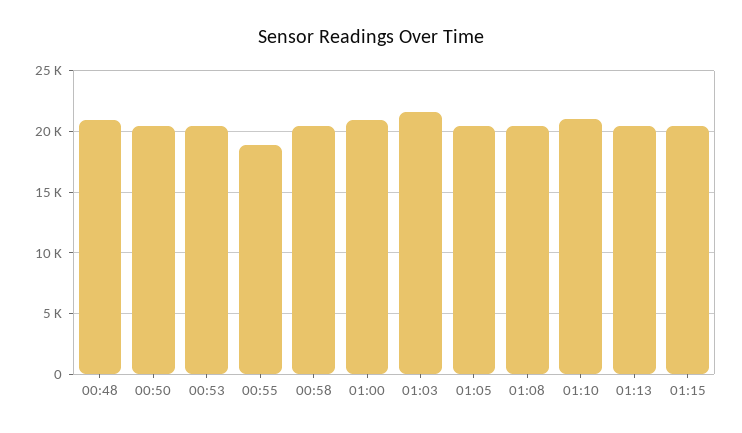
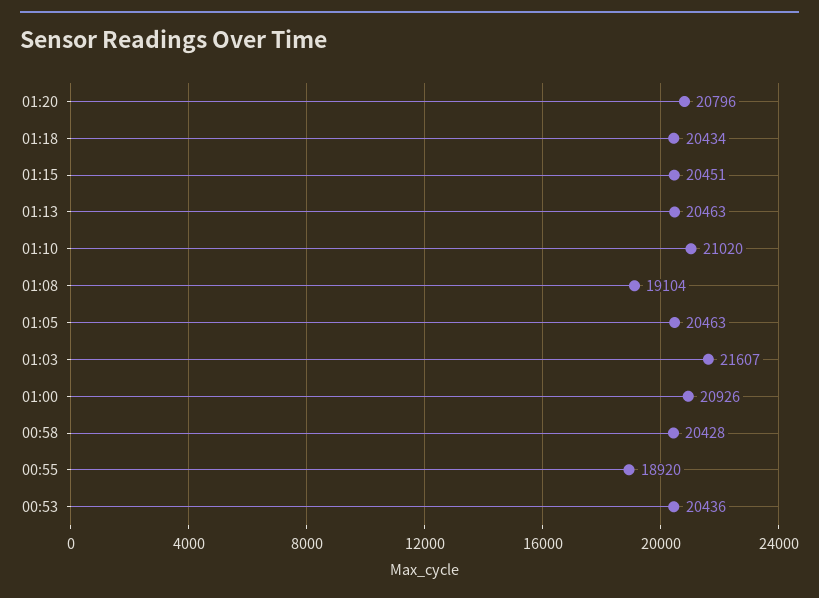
00:48: 21000 -> none
00:50: 20500 -> none
01:08: 20500 -> 19104
01:20: none -> 20796
01:18: none -> 20434

